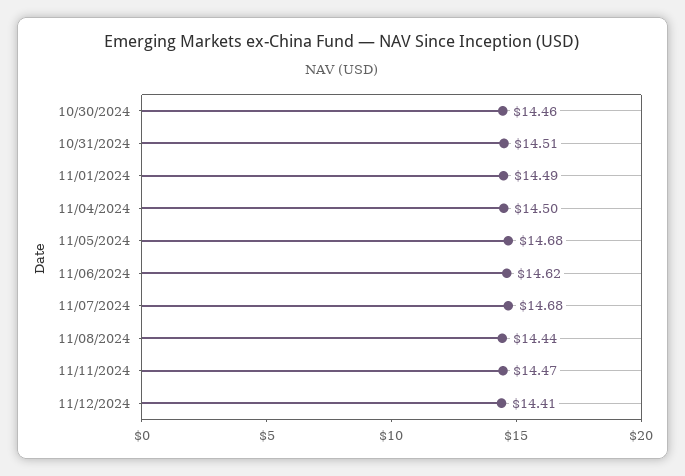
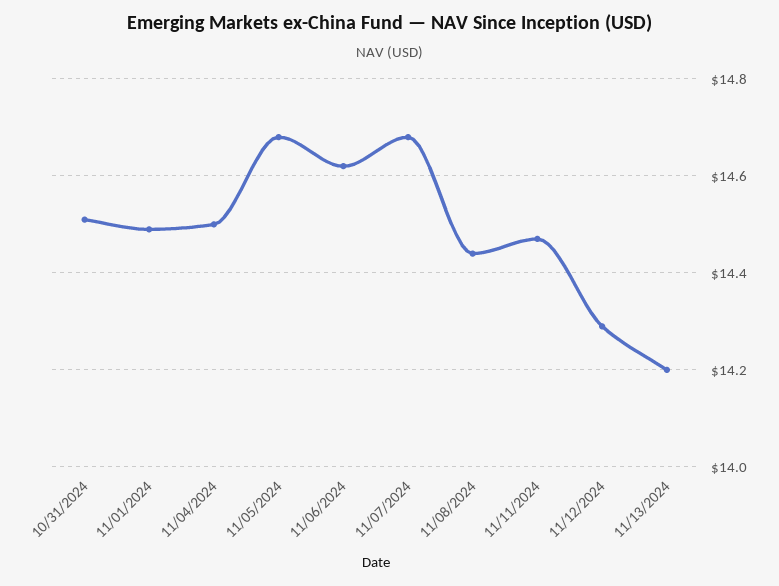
10/30/2024: 14.46 -> none
11/12/2024: 14.41 -> 14.3
11/13/2024: none -> 14.2

